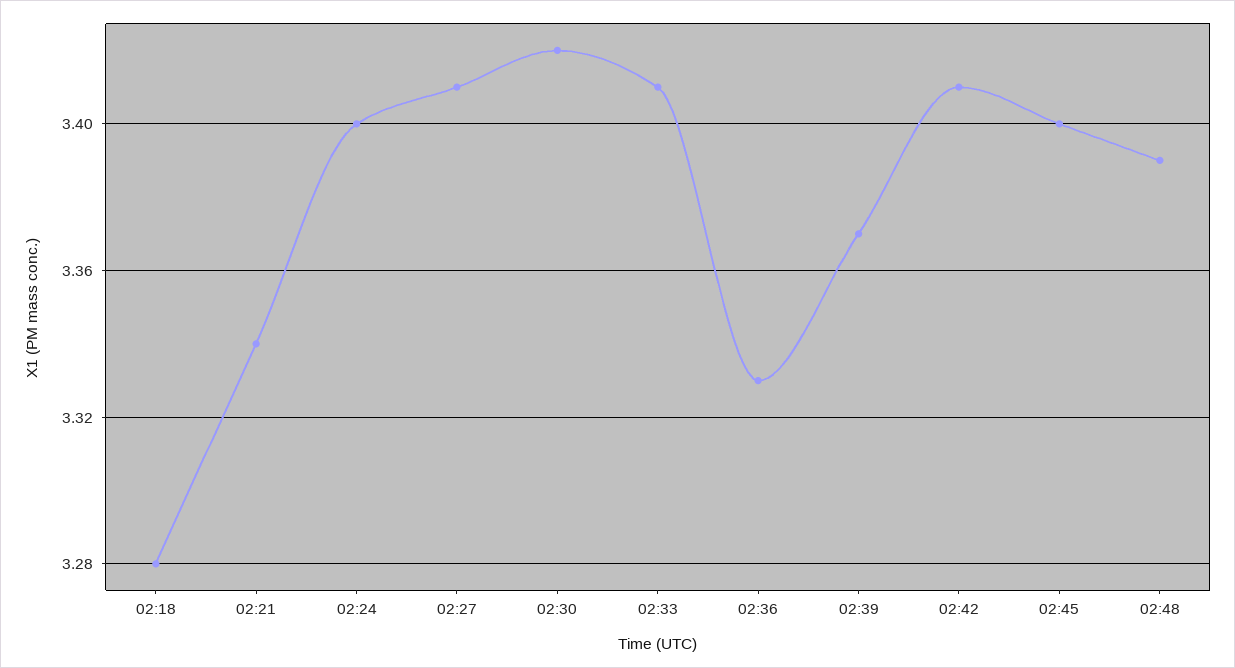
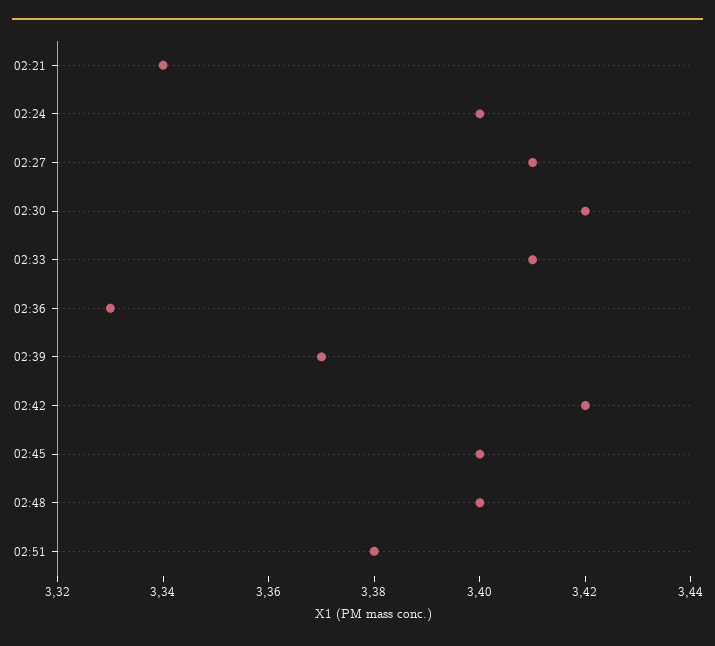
02:18: 3.28 -> none
02:42: 3.41 -> 3.42
02:48: 3.39 -> 3.4
02:51: none -> 3.38

